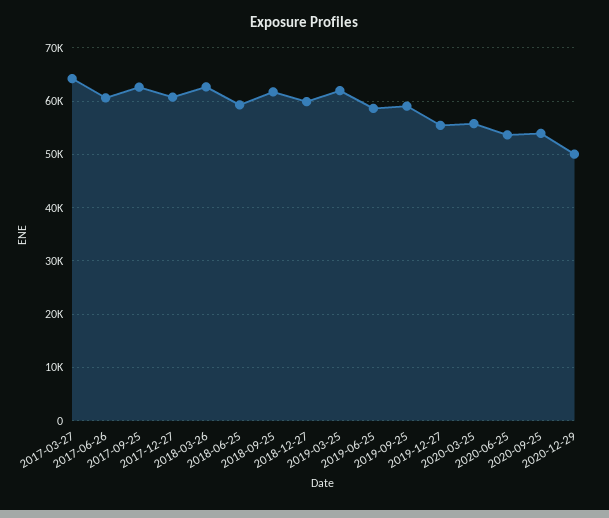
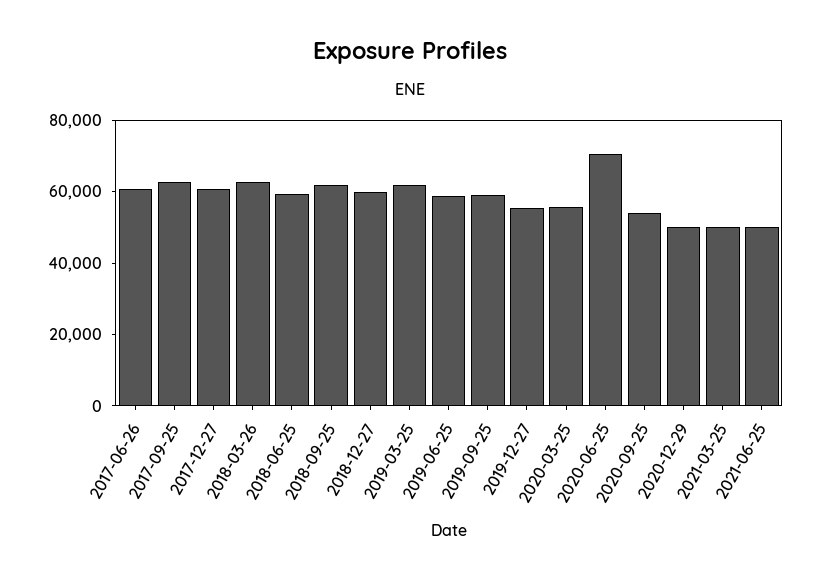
2017-03-27: 64000 -> none
2020-06-25: 54000 -> 70000
2021-03-25: none -> 50000
2021-06-25: none -> 50000

